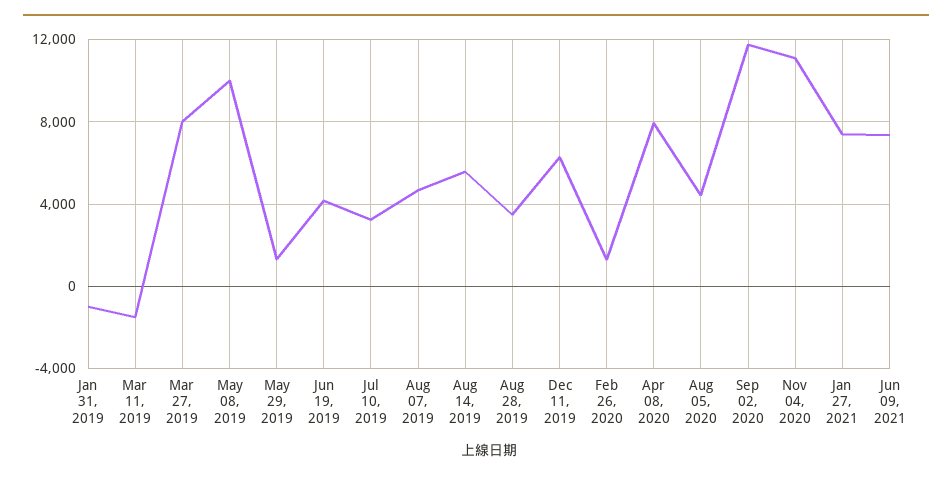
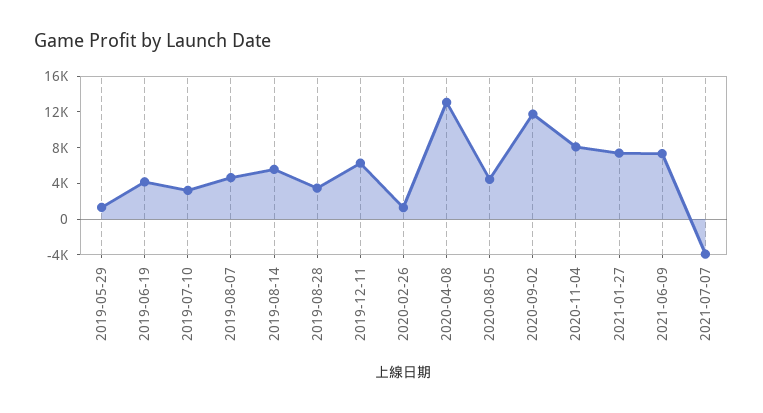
Jan 31, 2019: -1000 -> none
Mar 11, 2019: -1500 -> none
Mar 27, 2019: 8000 -> none
May 08, 2019: 10000 -> none
Apr 08, 2020: 8000 -> 13000
Nov 04, 2020: 11000 -> 8000
2021-07-07: none -> -4000

